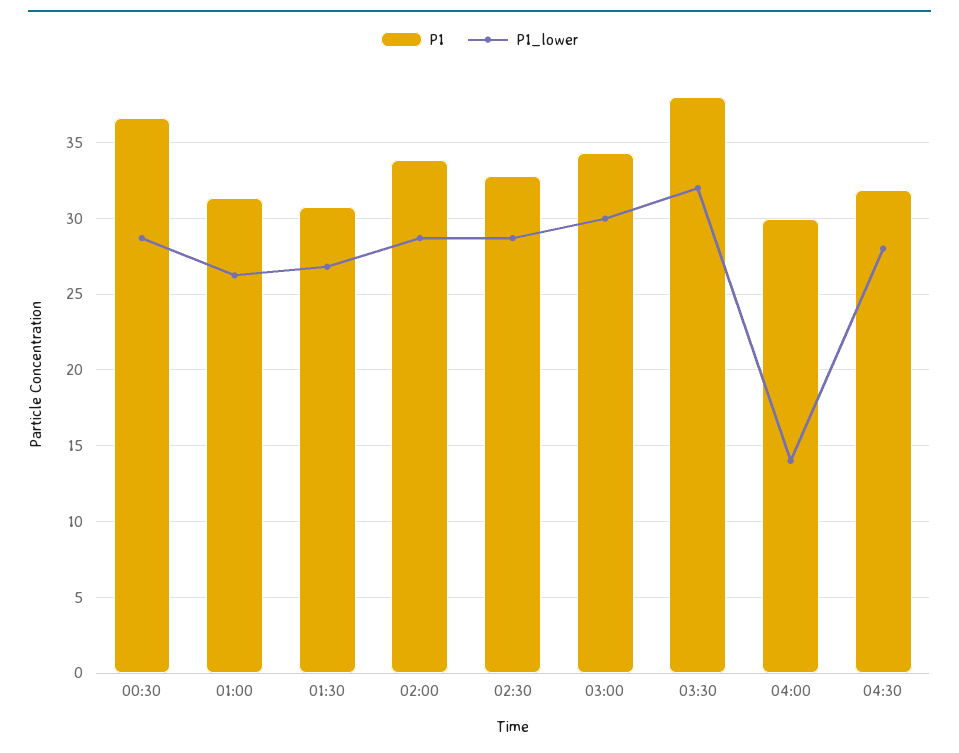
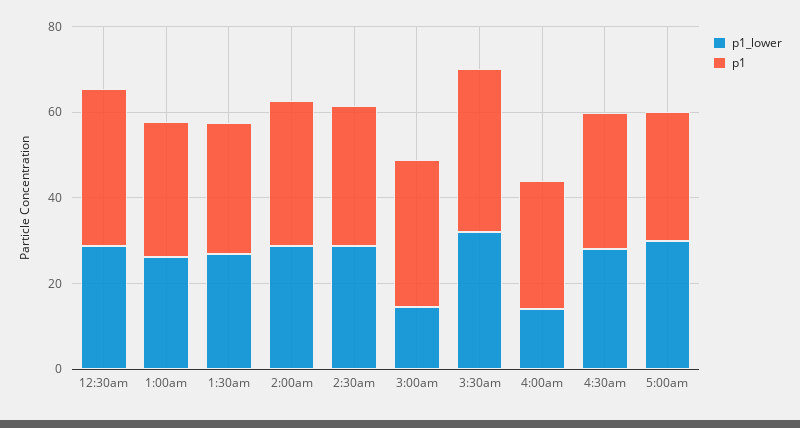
P1_lower, 03:00: 30 -> 15
P1_lower, 5:00am: none -> 30
P1, 5:00am: none -> 30

